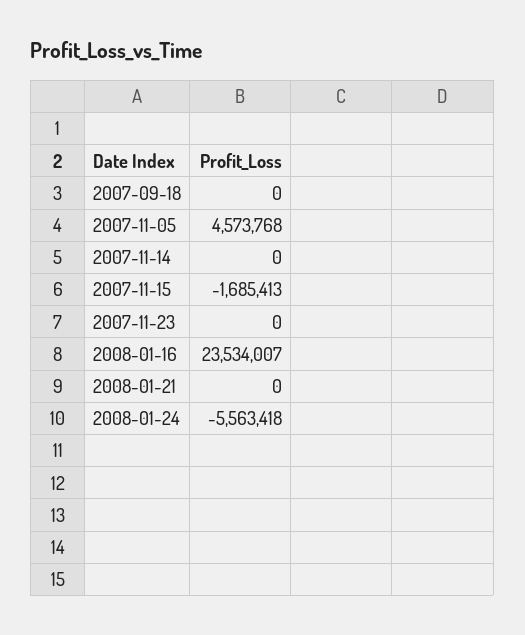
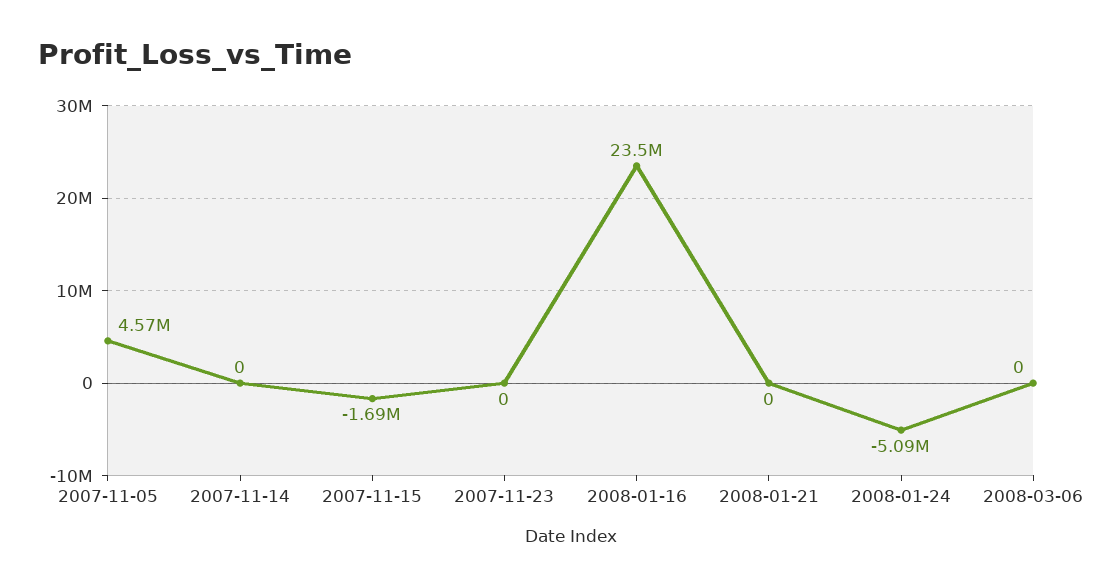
2007-09-18: 0 -> none
2008-01-24: -5563418 -> -5090000
2008-03-06: none -> 0

